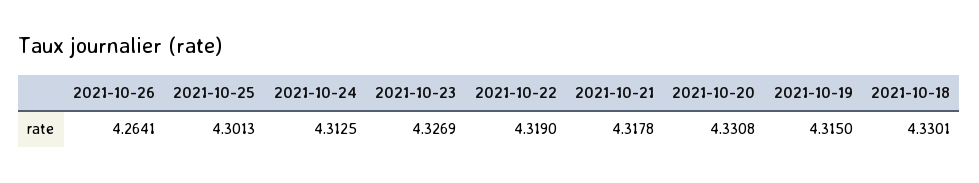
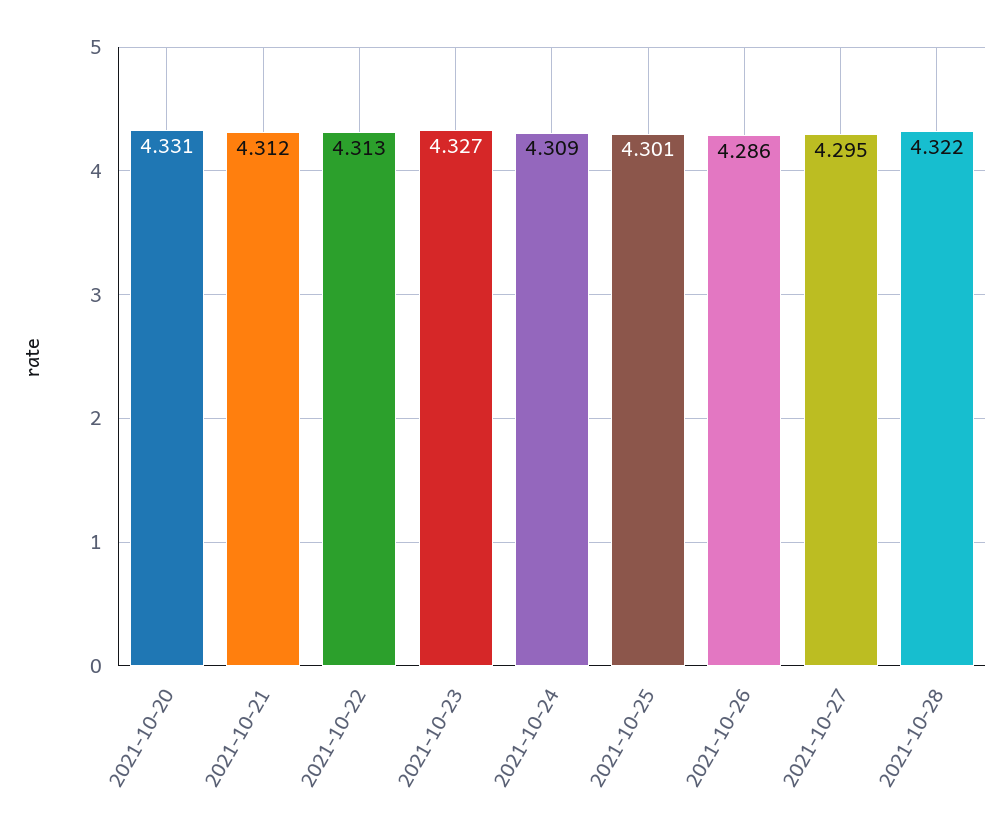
2021-10-26: 4.2641 -> 4.286
2021-10-24: 4.3125 -> 4.309
2021-10-22: 4.319 -> 4.313
2021-10-21: 4.3178 -> 4.312
2021-10-19: 4.315 -> none
2021-10-18: 4.3301 -> none
2021-10-27: none -> 4.295
2021-10-28: none -> 4.322

